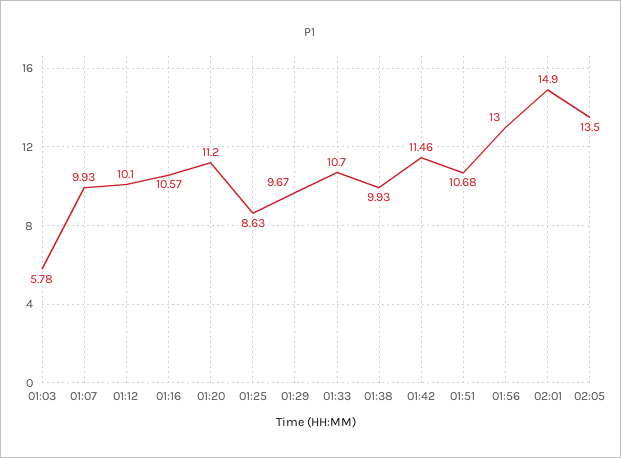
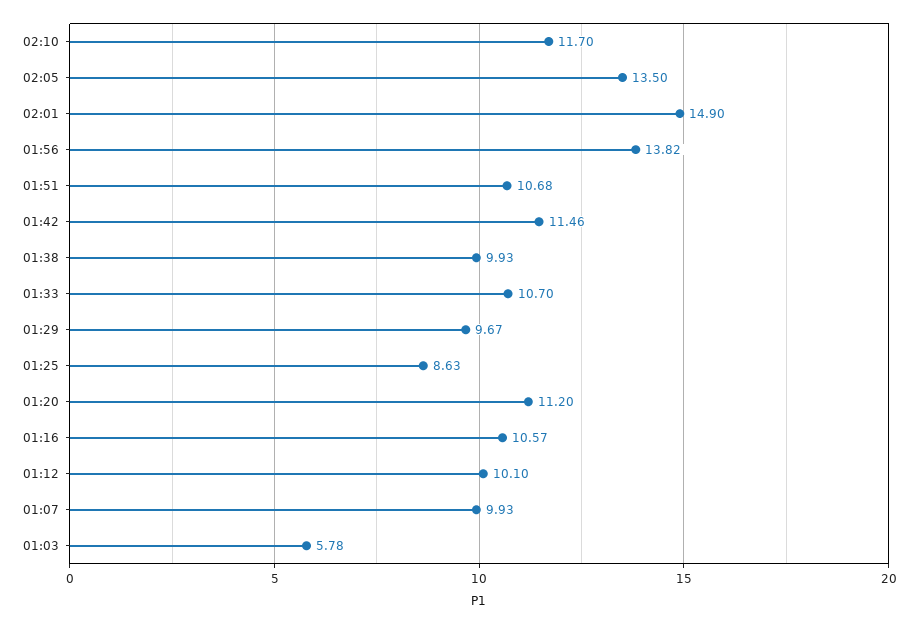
01:56: 13 -> 13.82
02:10: none -> 11.7

